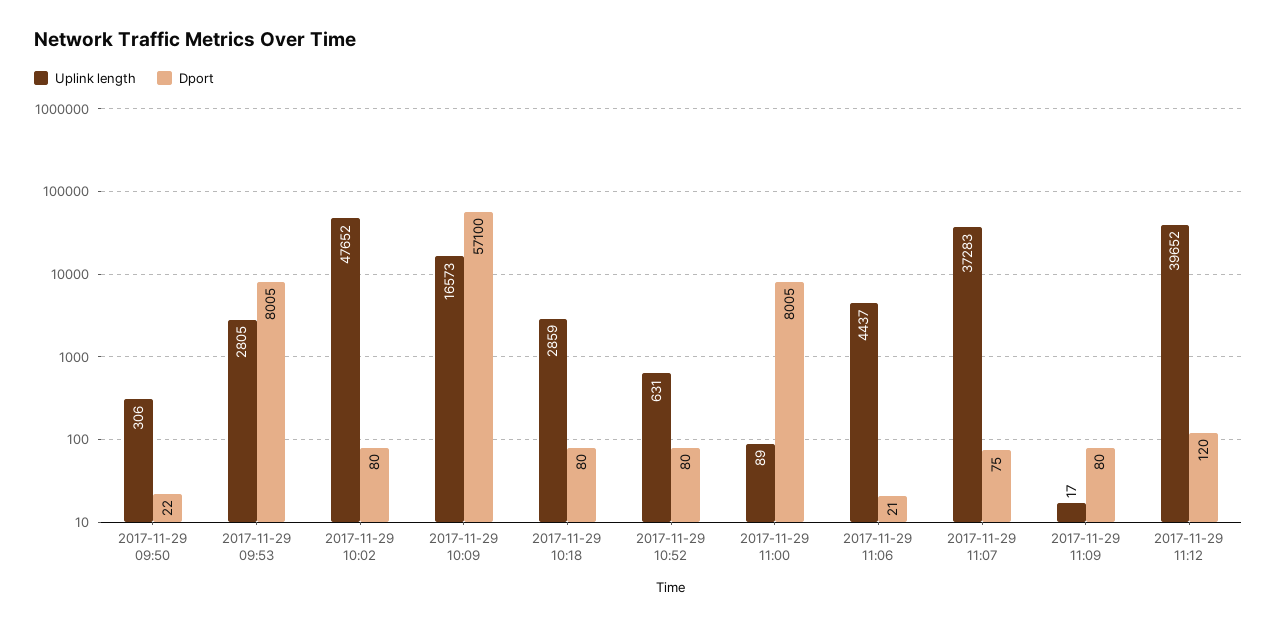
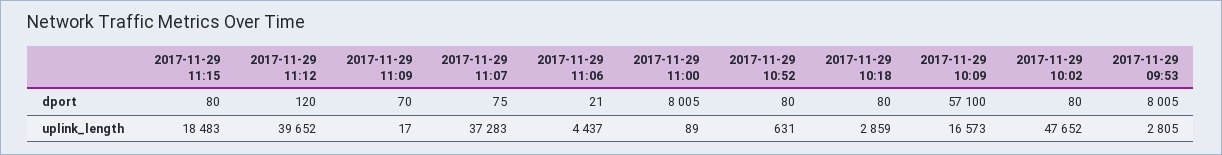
Uplink length, 2017-11-29 09:50: 306 -> none
Dport, 2017-11-29 09:50: 22 -> none
Dport, 2017-11-29 11:09: 80 -> 70
Dport, 2017-11-29 11:15: none -> 80
Uplink length, 2017-11-29 11:15: none -> 18483

